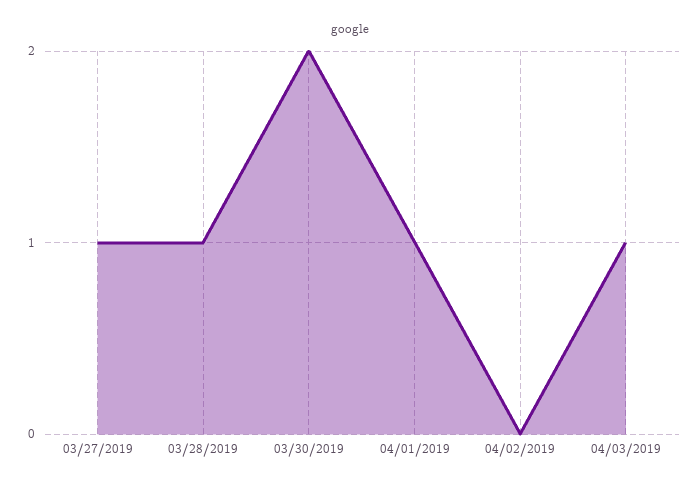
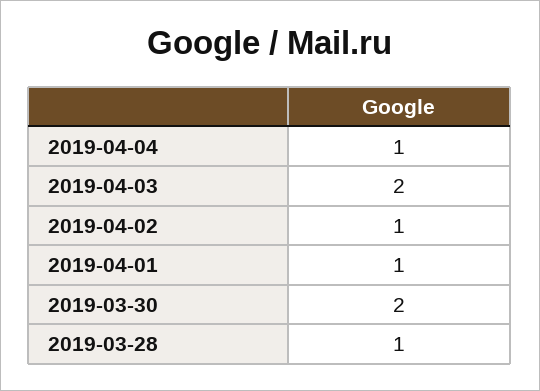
03/27/2019: 1 -> none
04/02/2019: 0 -> 1
04/03/2019: 1 -> 2
2019-04-04: none -> 1

